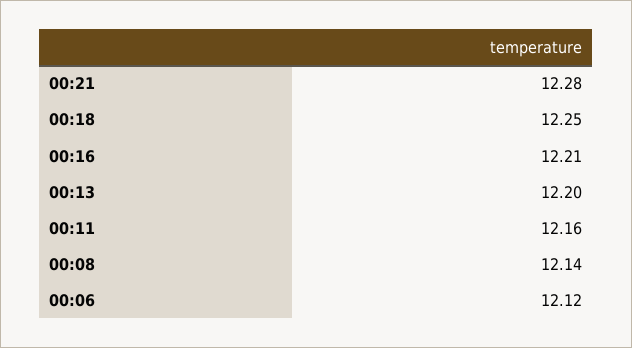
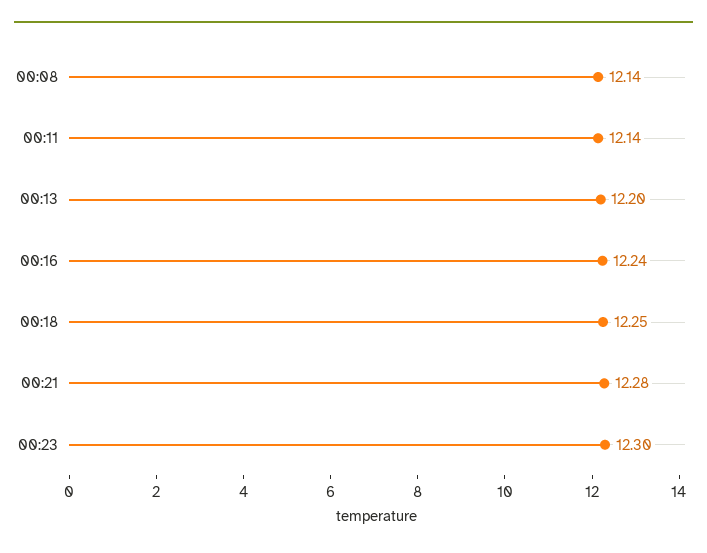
00:16: 12.21 -> 12.24
00:11: 12.16 -> 12.14
00:06: 12.12 -> none
00:23: none -> 12.3

